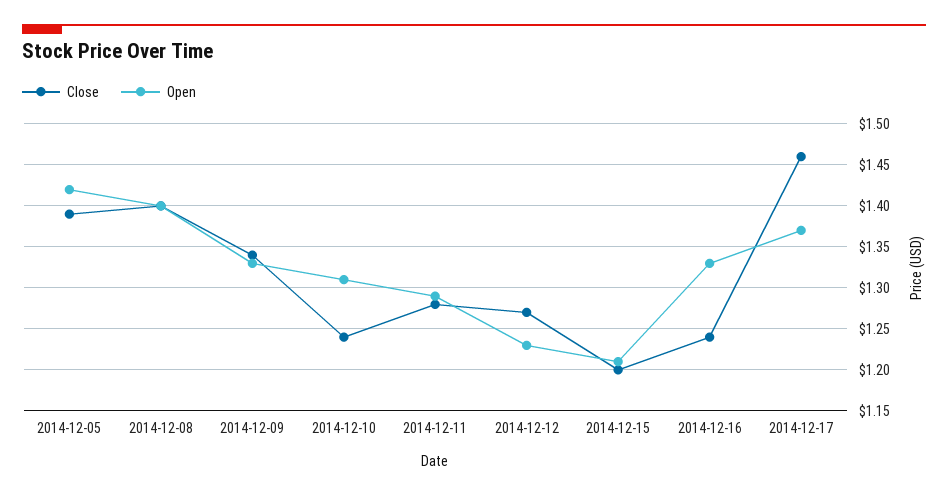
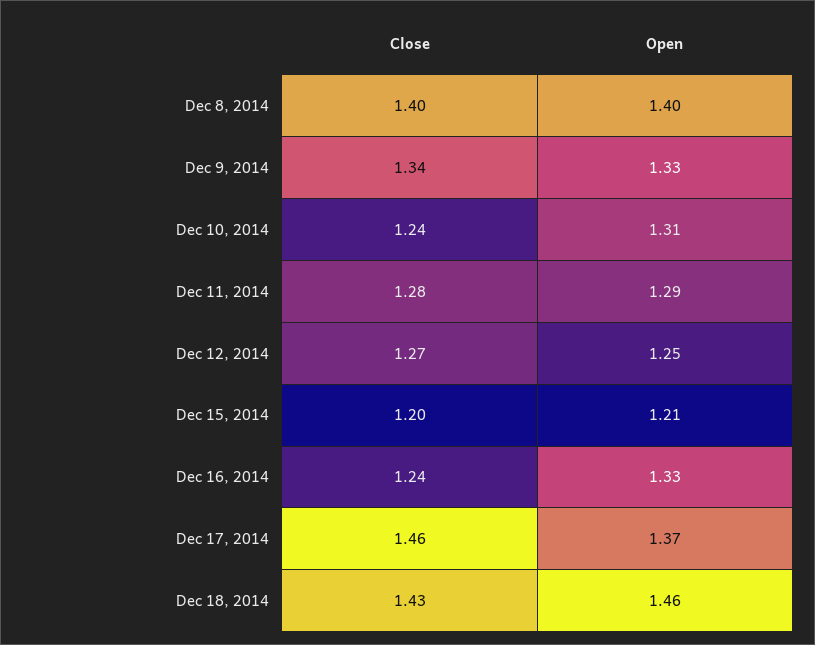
Close, 2014-12-05: 1.39 -> none
Open, 2014-12-05: 1.42 -> none
Open, 2014-12-12: 1.23 -> 1.25
Close, Dec 18, 2014: none -> 1.43
Open, Dec 18, 2014: none -> 1.46

